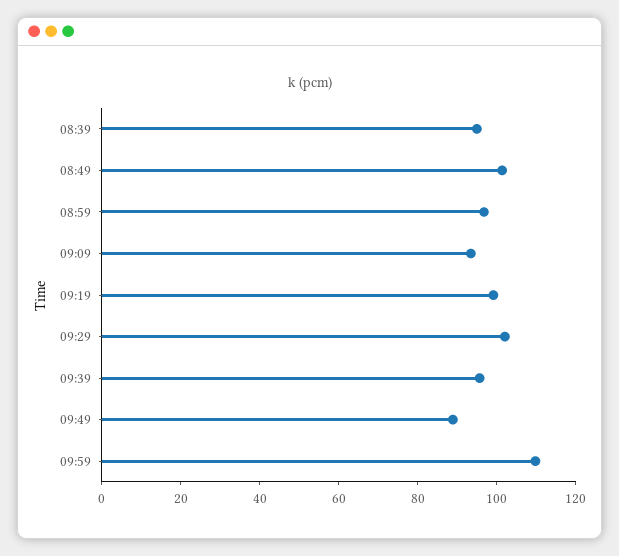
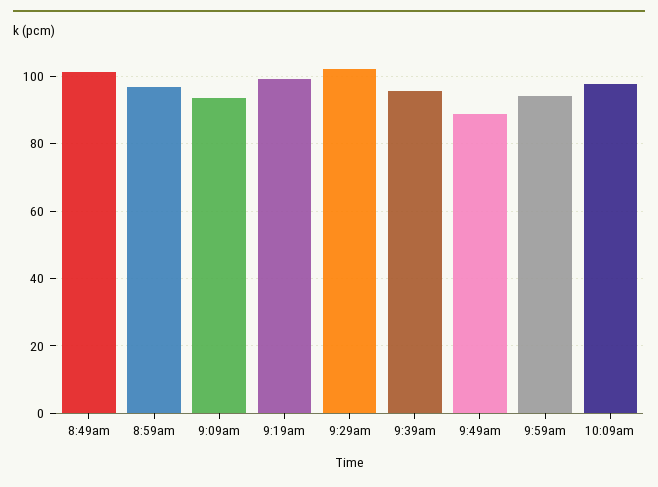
08:39: 95 -> none
09:59: 110 -> 94
10:09am: none -> 98

